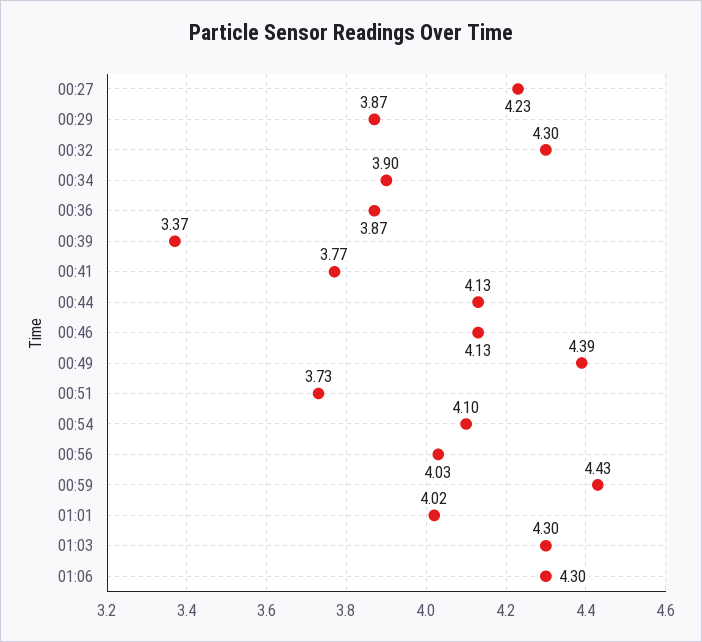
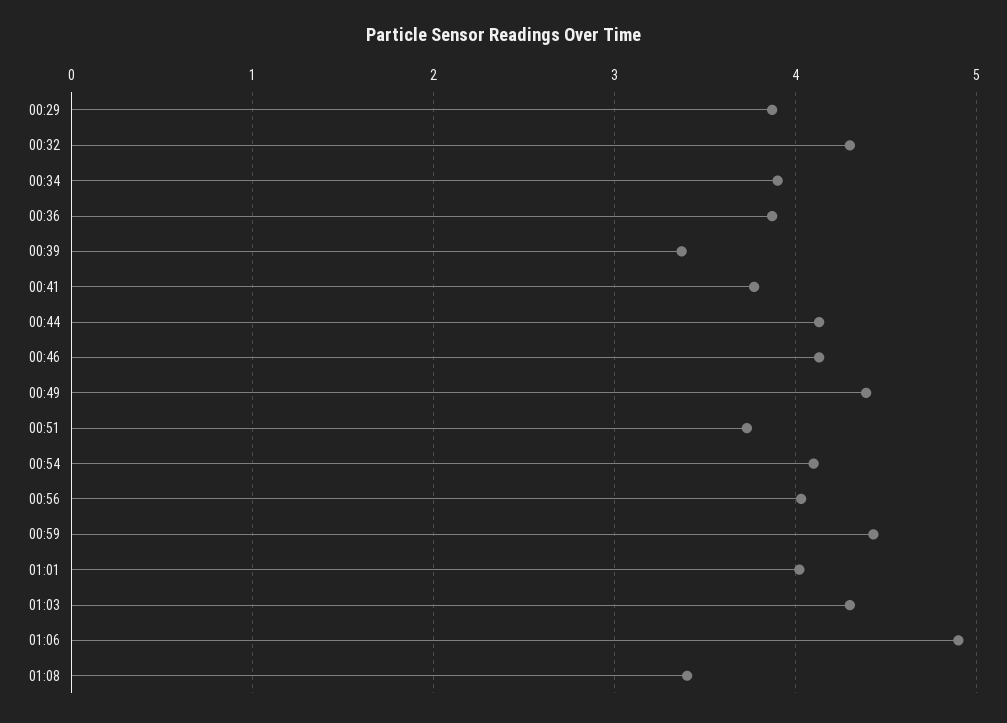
00:27: 4.23 -> none
01:06: 4.3 -> 4.9
01:08: none -> 3.4

